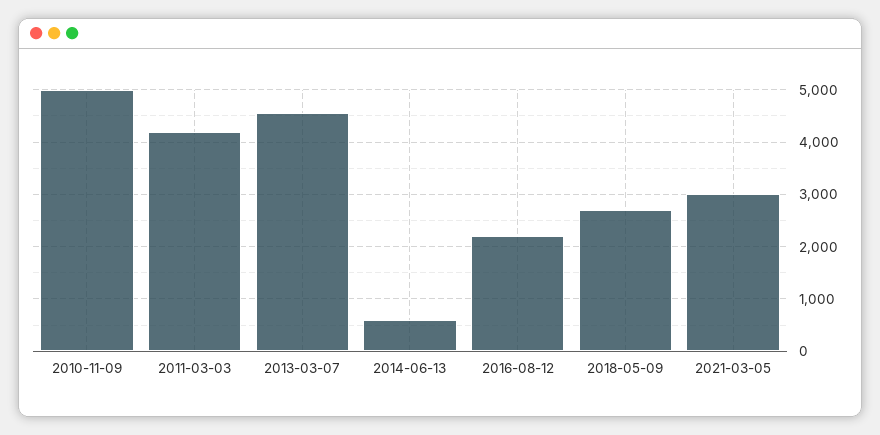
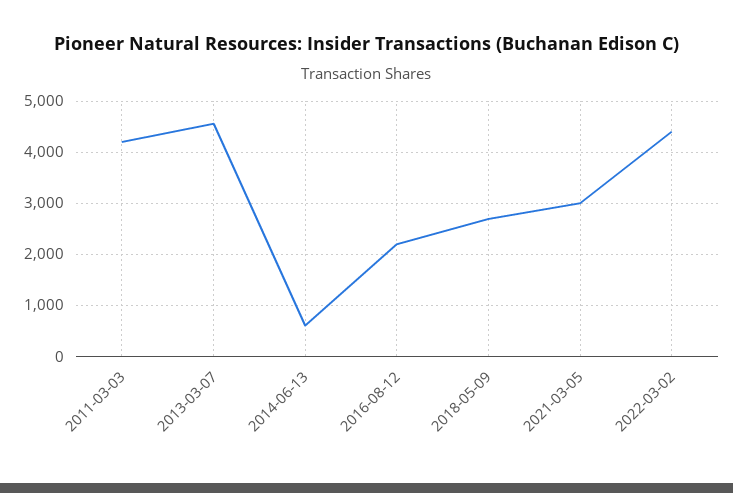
2010-11-09: 5000 -> none
2022-03-02: none -> 4400

